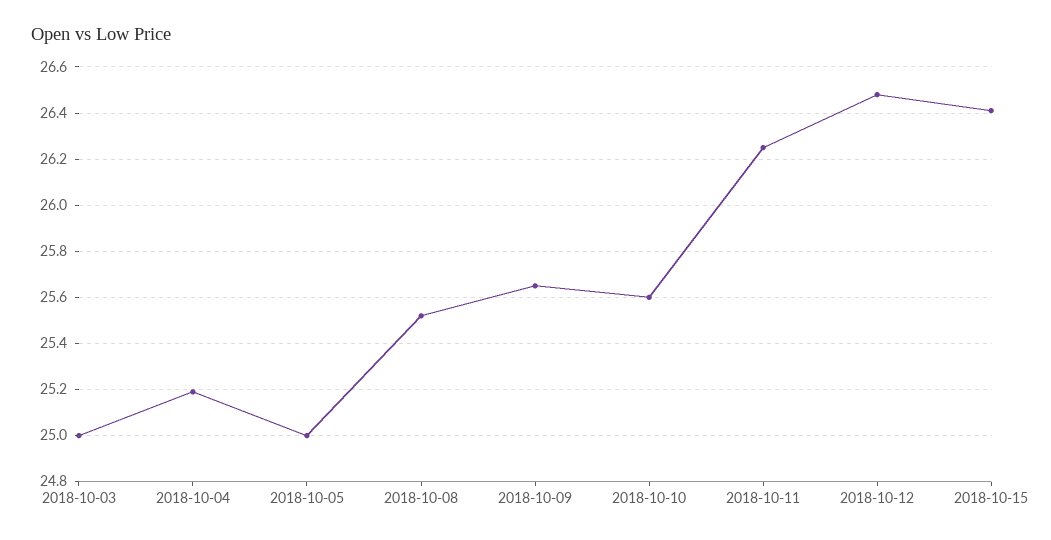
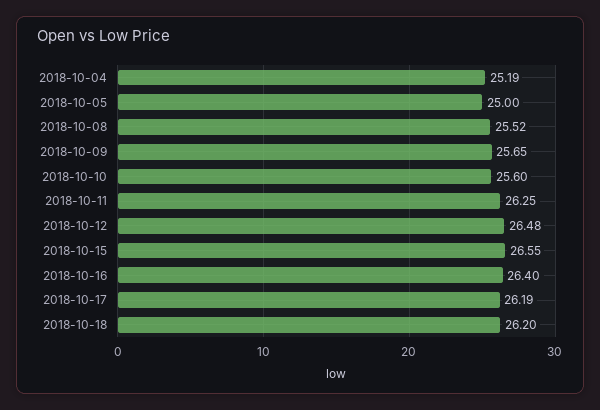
2018-10-03: 25 -> none
2018-10-15: 26.4 -> 26.55
2018-10-16: none -> 26.4
2018-10-17: none -> 26.19
2018-10-18: none -> 26.2

